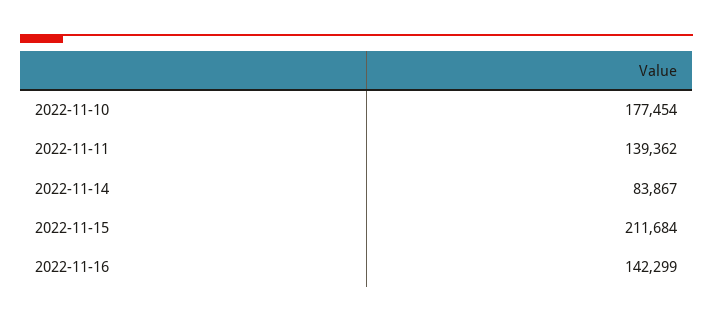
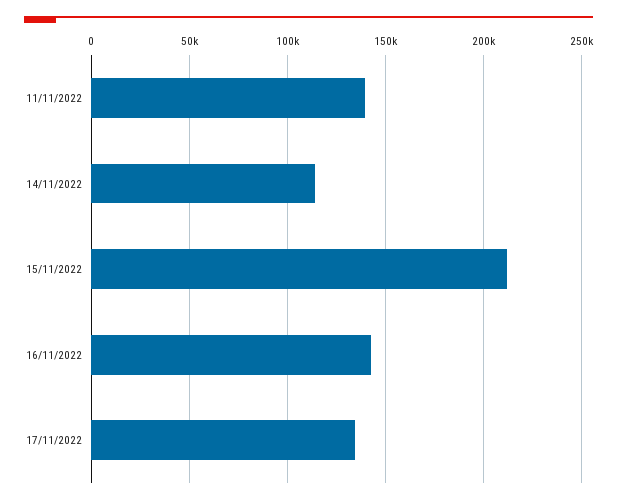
2022-11-10: 177454 -> none
2022-11-14: 83867 -> 115000
17/11/2022: none -> 135000

